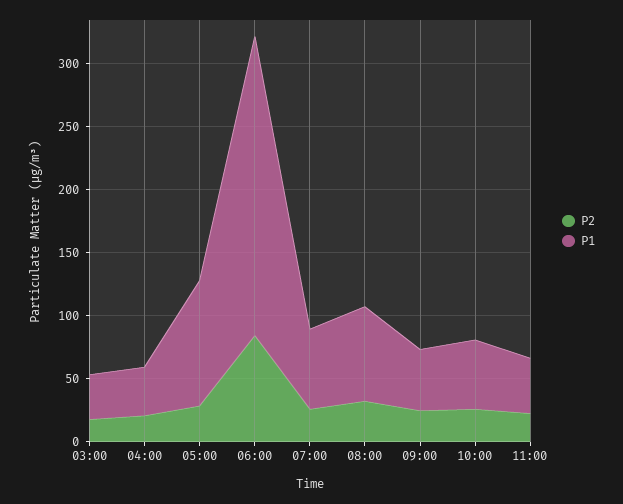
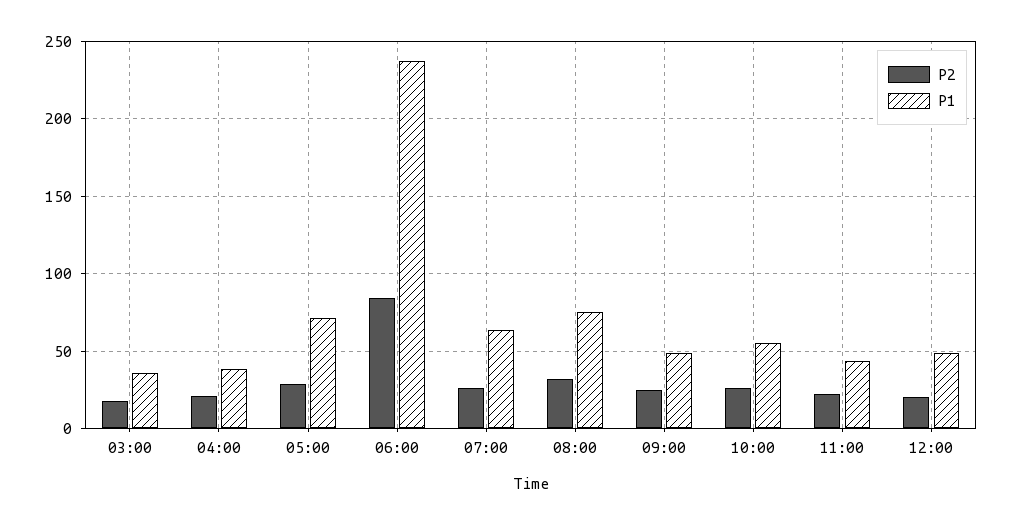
P1, 05:00: 100 -> 70
P2, 12:00: none -> 20
P1, 12:00: none -> 50

